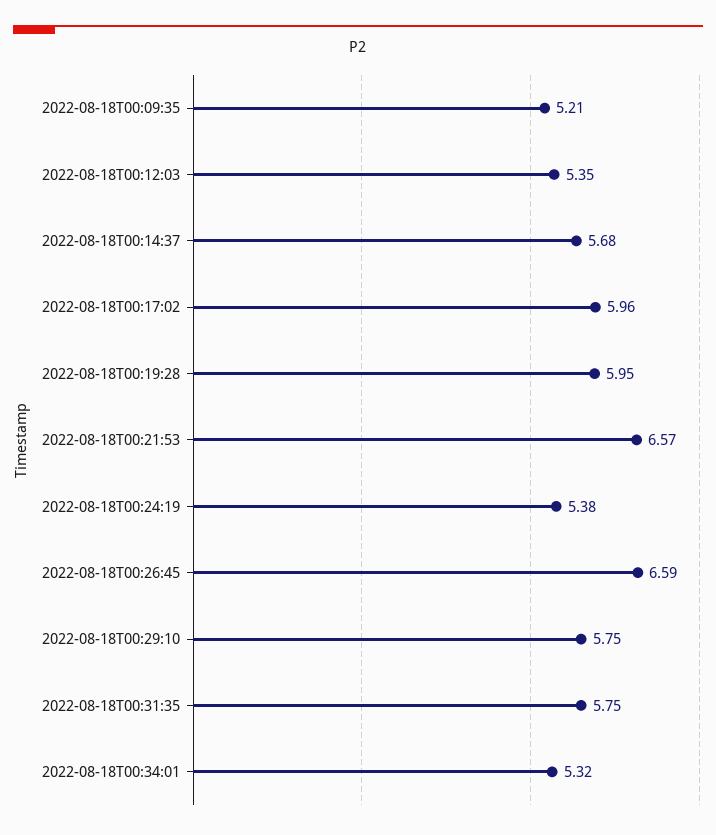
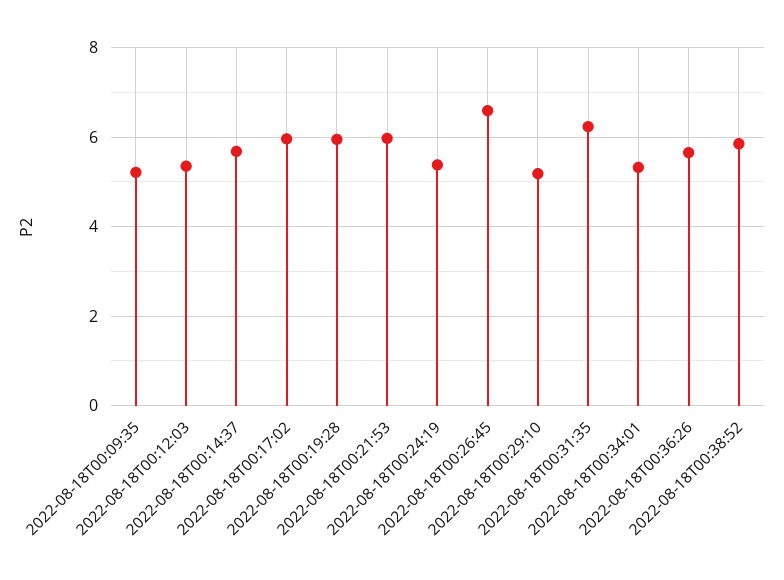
2022-08-18T00:21:53: 6.57 -> 6
2022-08-18T00:29:10: 5.75 -> 5.2
2022-08-18T00:31:35: 5.75 -> 6.2
2022-08-18T00:36:26: none -> 5.6
2022-08-18T00:38:52: none -> 5.8

